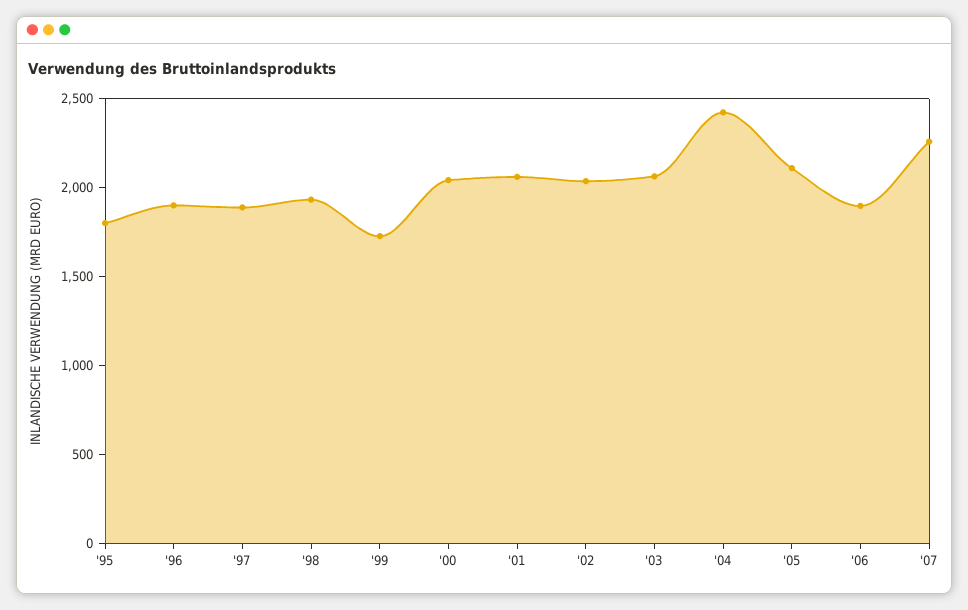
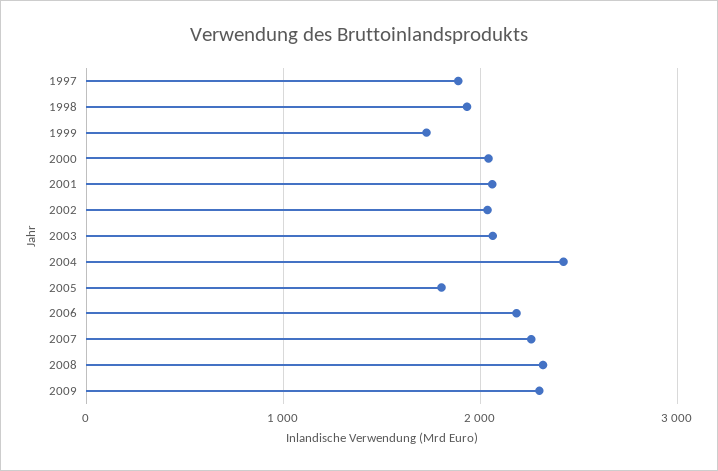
'95: 1800 -> none
'96: 1900 -> none
'05: 2100 -> 1800
'06: 1900 -> 2200
2008: none -> 2300
2009: none -> 2300

